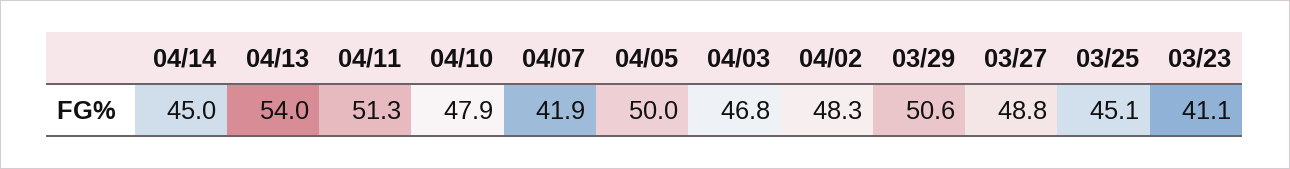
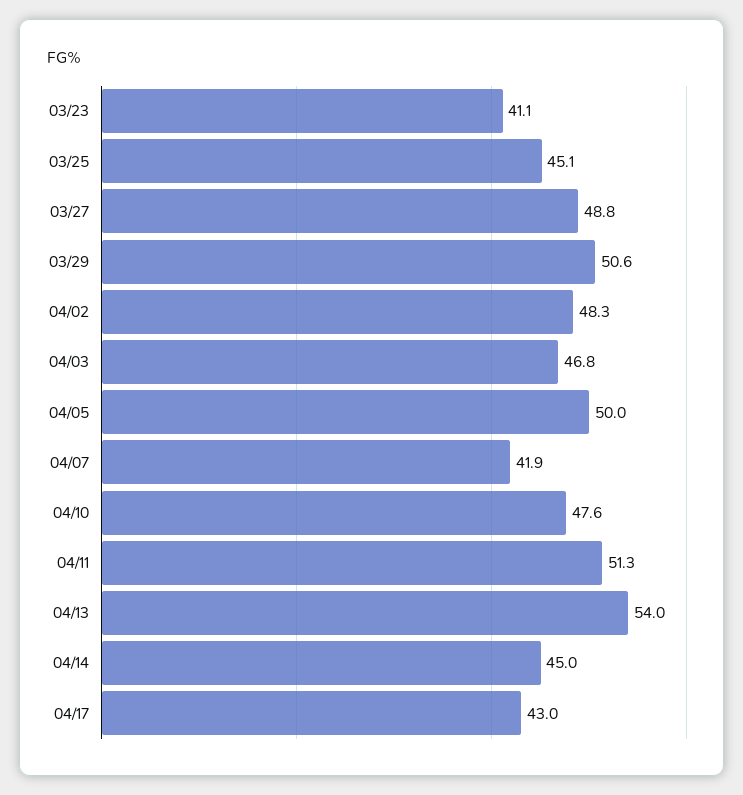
04/10: 47.9 -> 47.6
04/17: none -> 43

